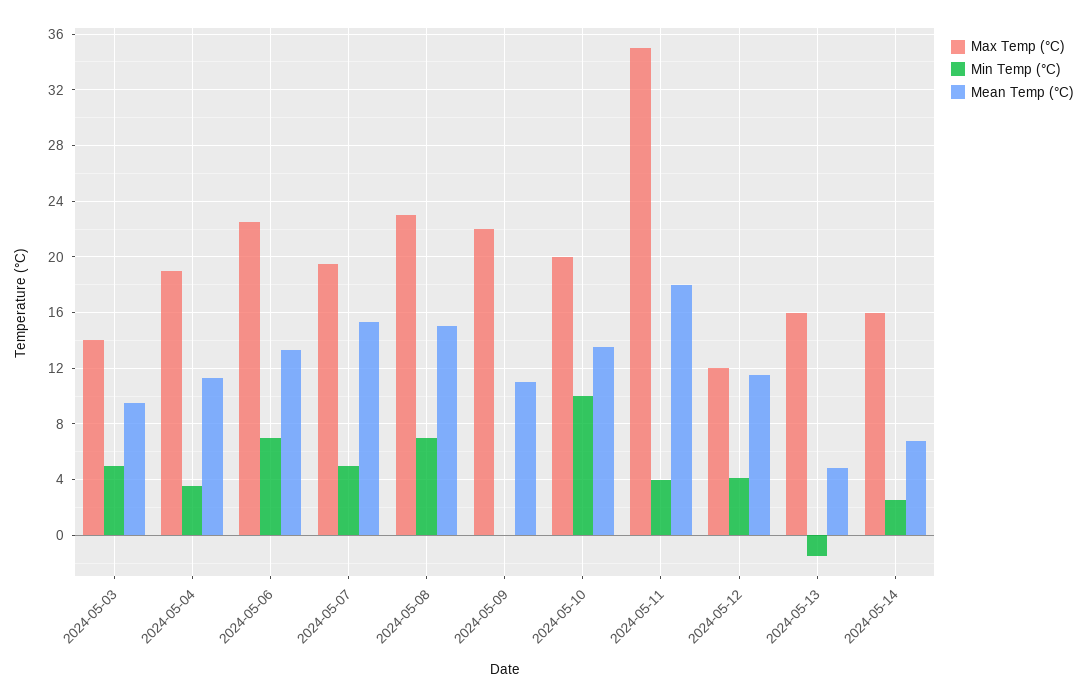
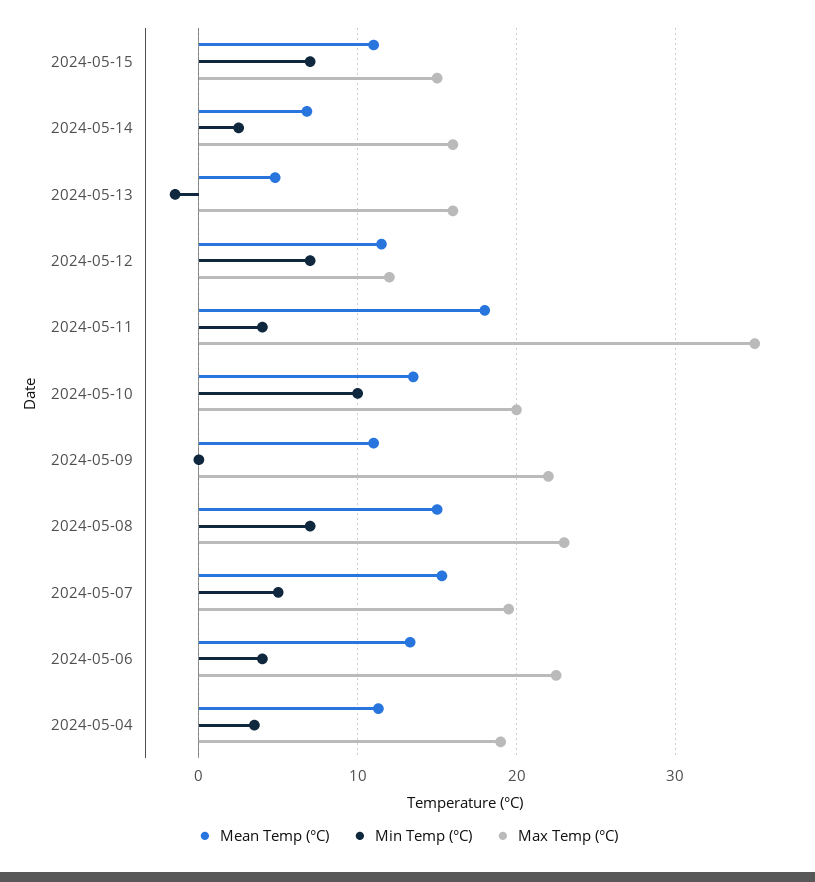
Max Temp (°C), 2024-05-03: 14 -> none
Min Temp (°C), 2024-05-03: 5 -> none
Mean Temp (°C), 2024-05-03: 9.5 -> none
Min Temp (°C), 2024-05-06: 7 -> 4
Min Temp (°C), 2024-05-12: 4 -> 7
Mean Temp (°C), 2024-05-15: none -> 11
Min Temp (°C), 2024-05-15: none -> 7
Max Temp (°C), 2024-05-15: none -> 15

